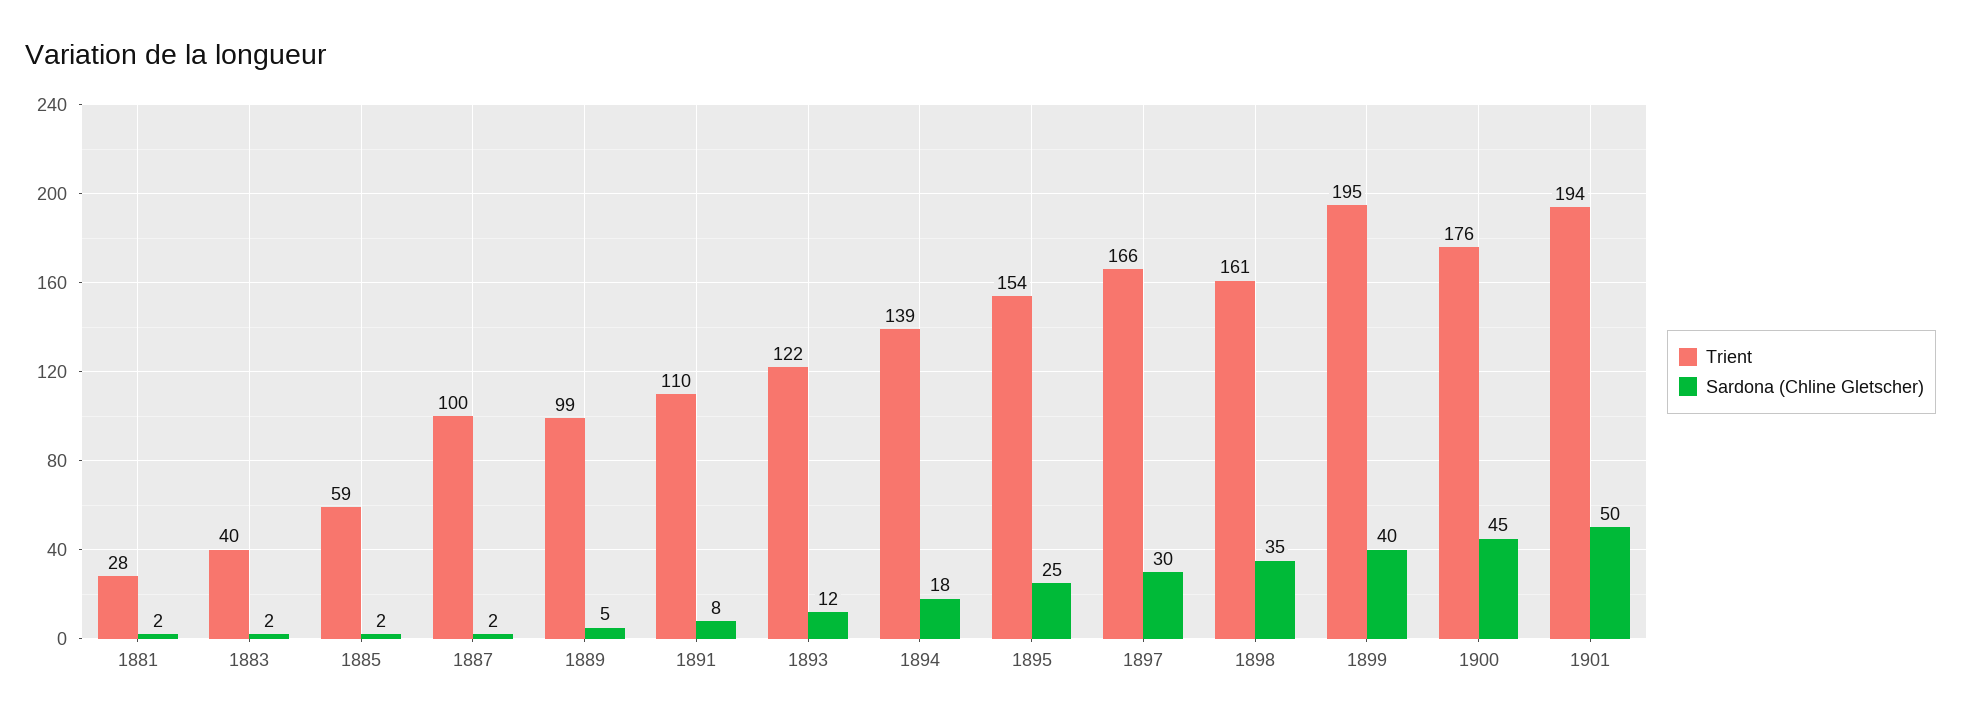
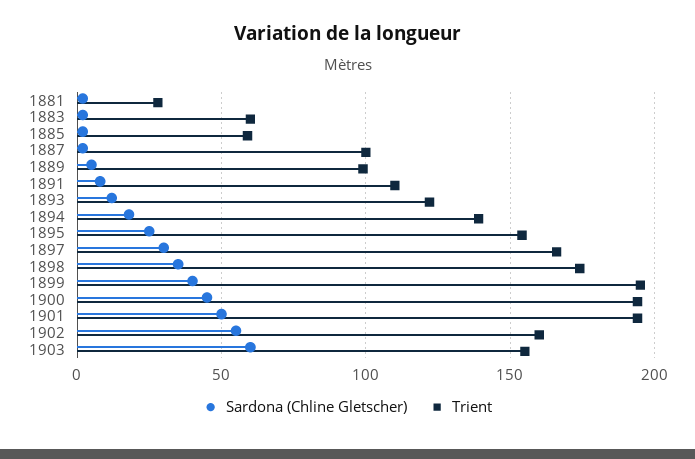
Trient, 1883: 40 -> 60
Trient, 1898: 161 -> 175
Trient, 1900: 176 -> 195
Sardona (Chline Gletscher), 1902: none -> 55
Trient, 1902: none -> 160
Sardona (Chline Gletscher), 1903: none -> 60
Trient, 1903: none -> 155

